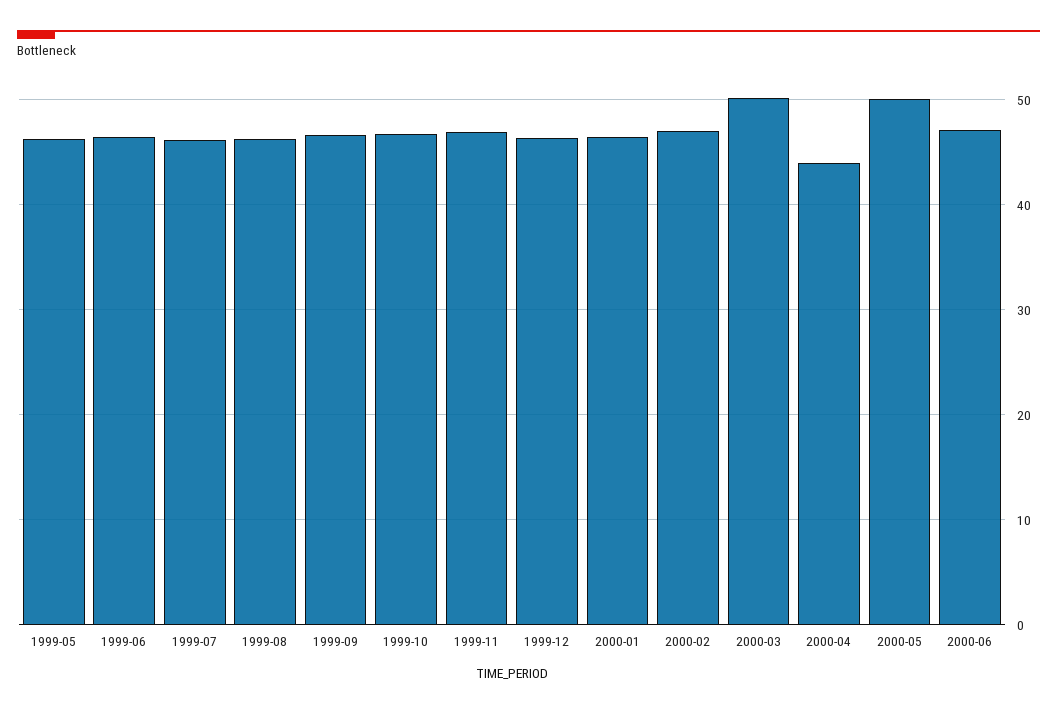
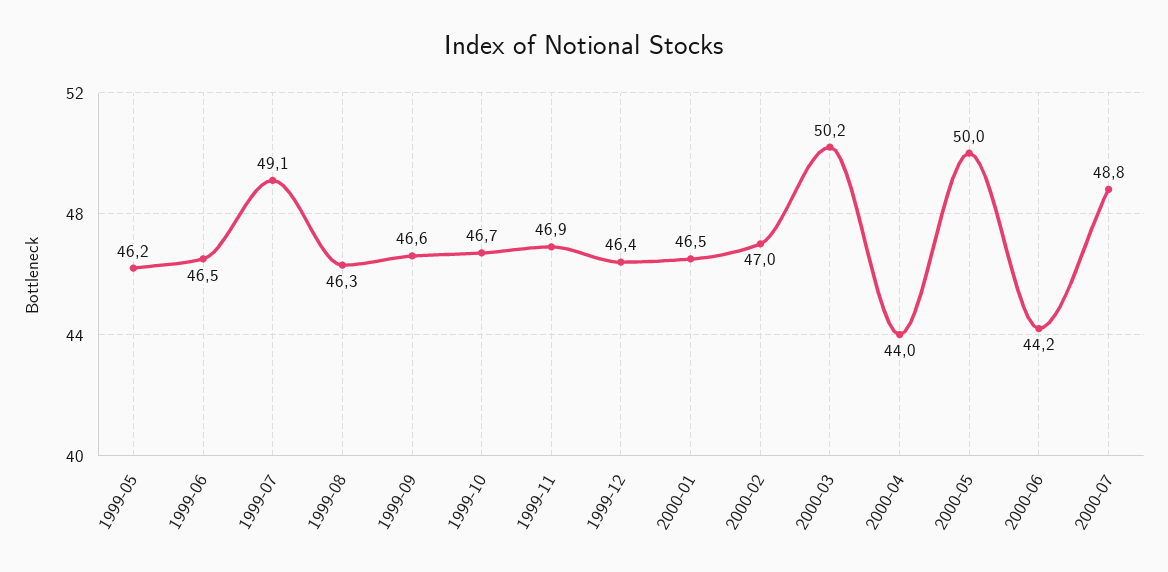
1999-07: 46 -> 49.1
2000-06: 47 -> 44.2
2000-07: none -> 48.8

